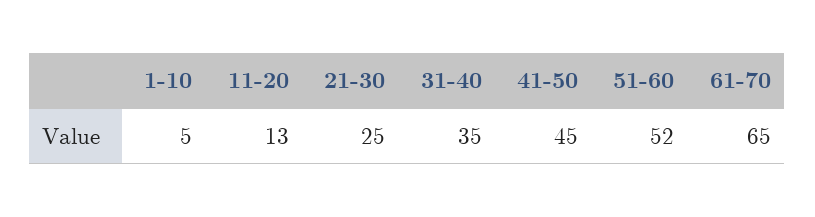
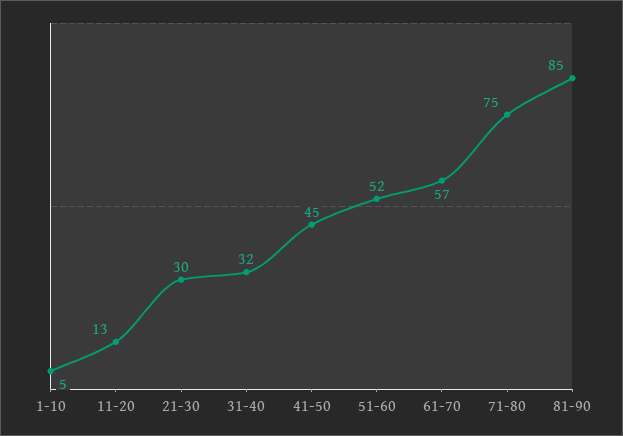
21-30: 25 -> 30
31-40: 35 -> 32
61-70: 65 -> 57
71-80: none -> 75
81-90: none -> 85

